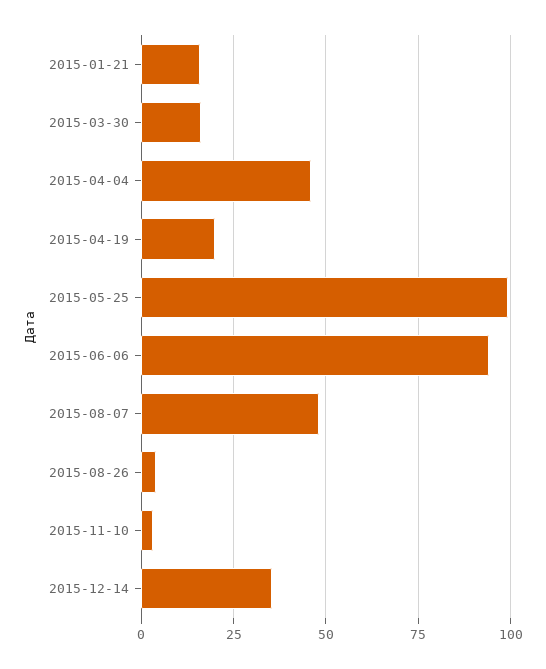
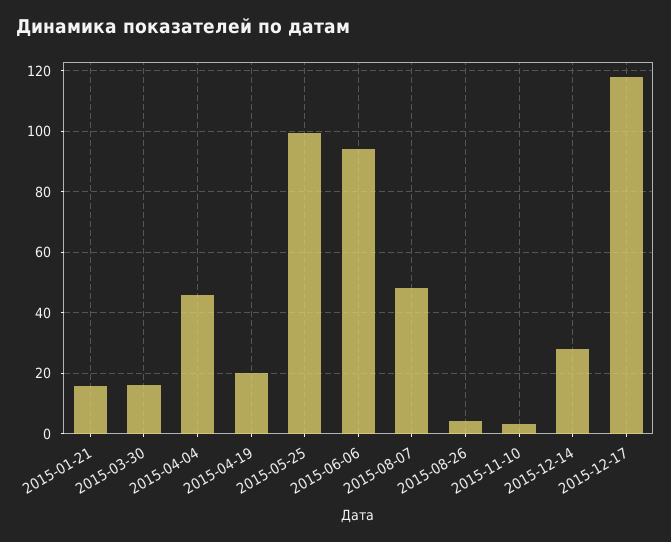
2015-12-14: 35 -> 28
2015-12-17: none -> 118

